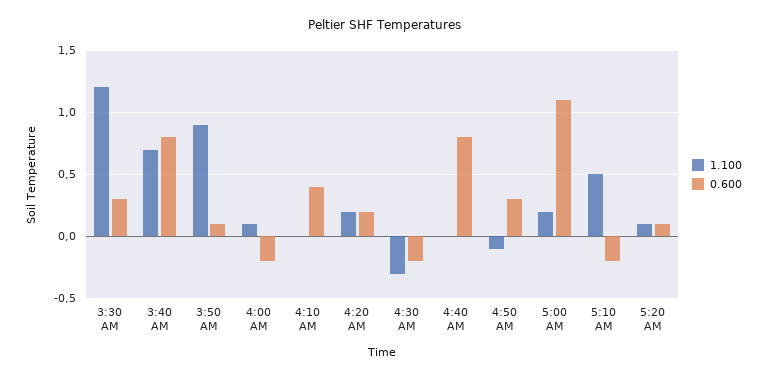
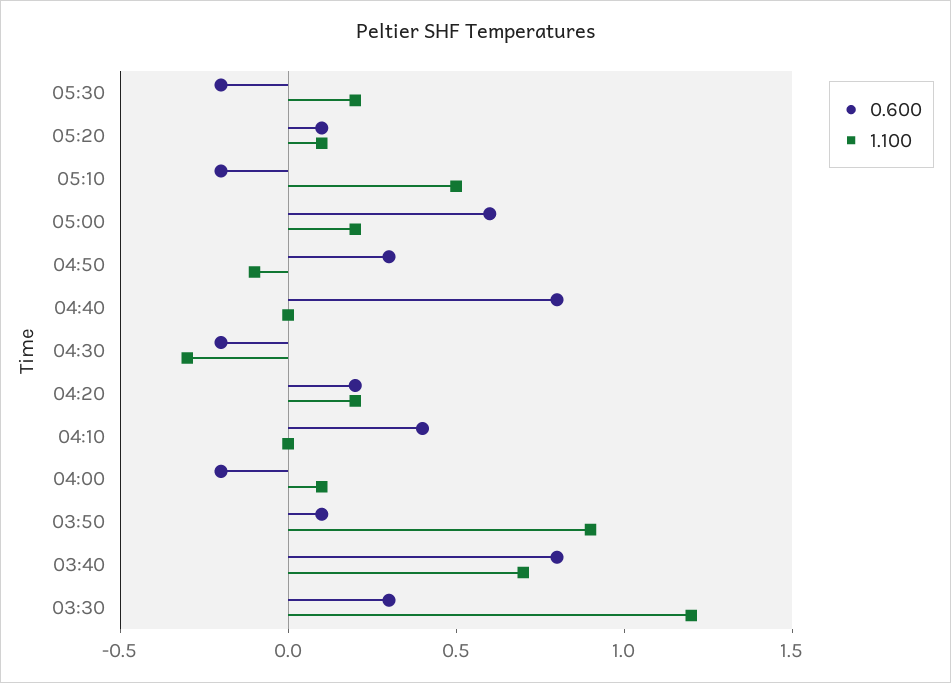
0.600, 5:00 AM: 1.1 -> 0.6
0.600, 05:30: none -> -0.2
1.100, 05:30: none -> 0.2

